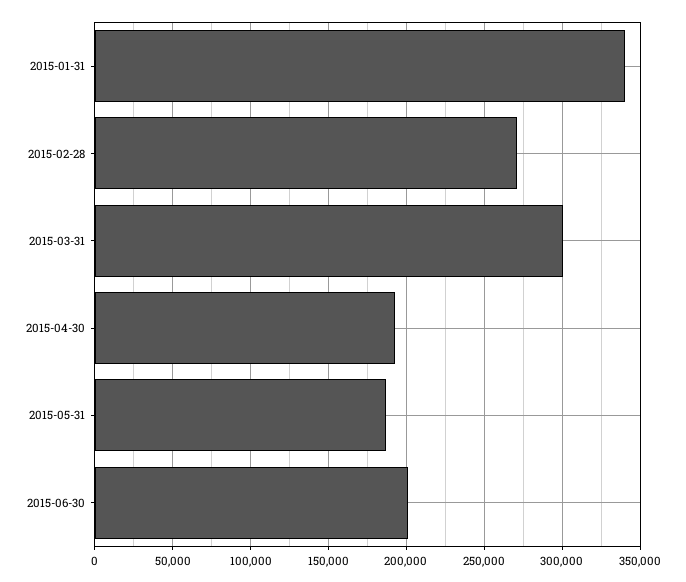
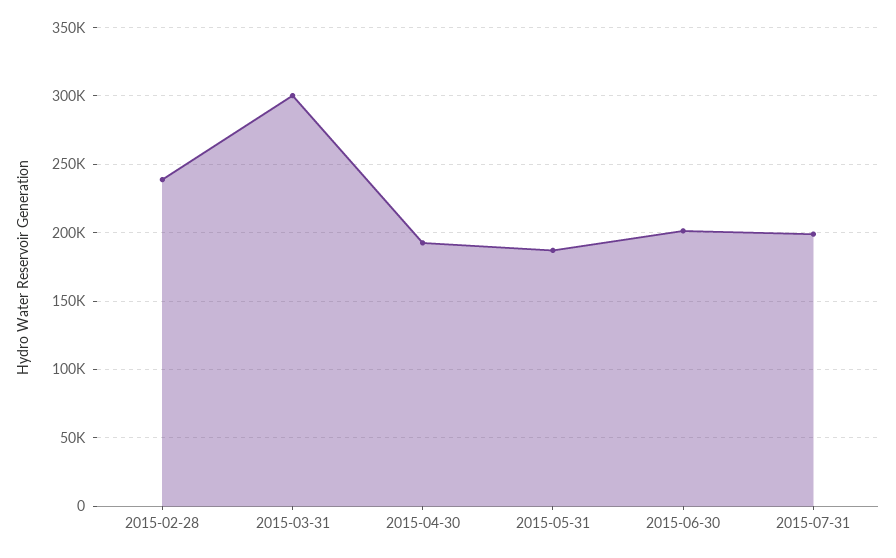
2015-01-31: 340000 -> none
2015-02-28: 270000 -> 240000
2015-07-31: none -> 200000

